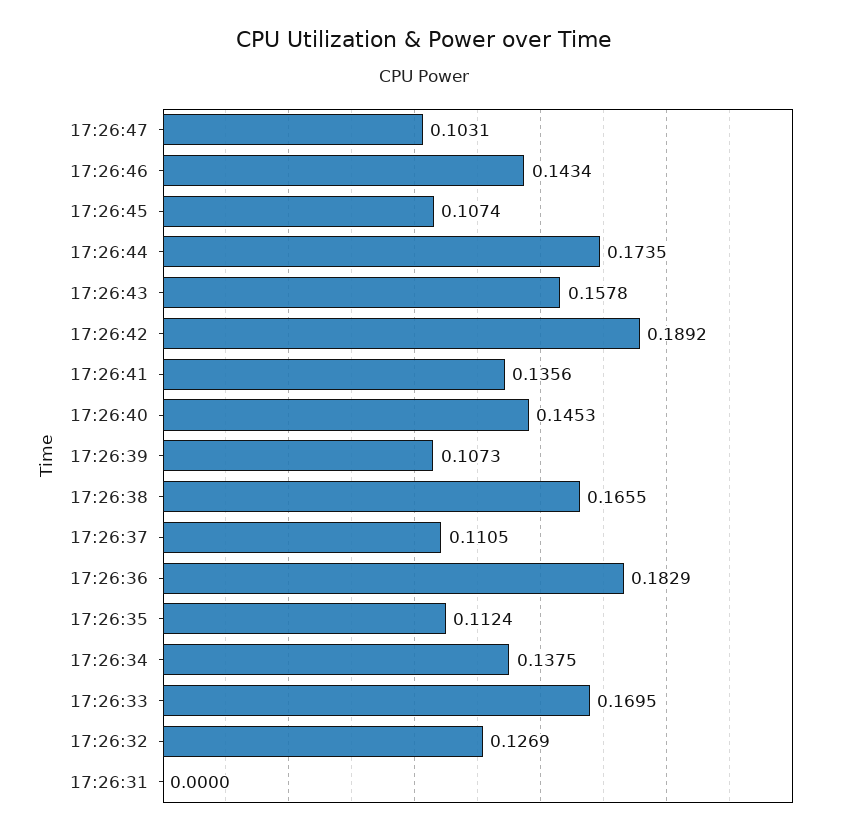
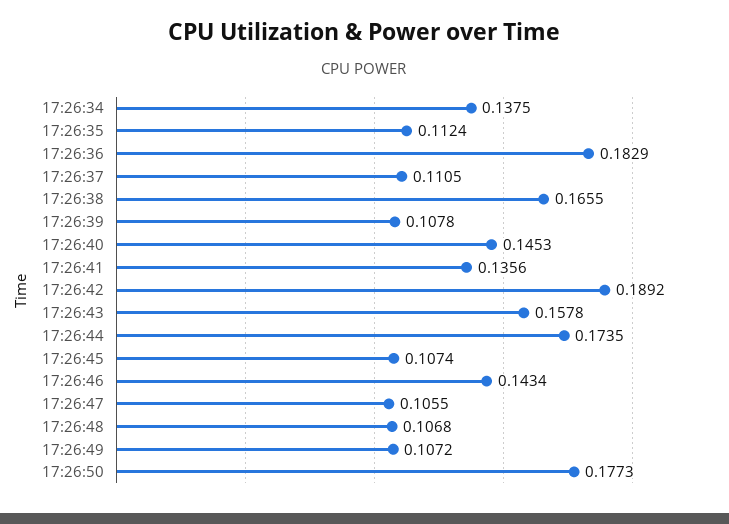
17:26:47: 0.1031 -> 0.1055
17:26:39: 0.1073 -> 0.1078
17:26:33: 0.1695 -> none
17:26:32: 0.1269 -> none
17:26:31: 0 -> none
17:26:48: none -> 0.1068
17:26:49: none -> 0.1072
17:26:50: none -> 0.1773

